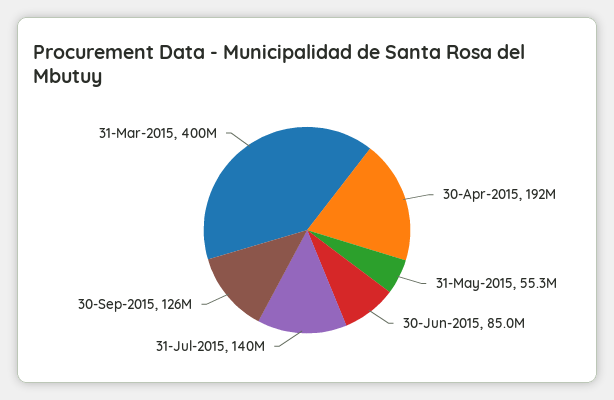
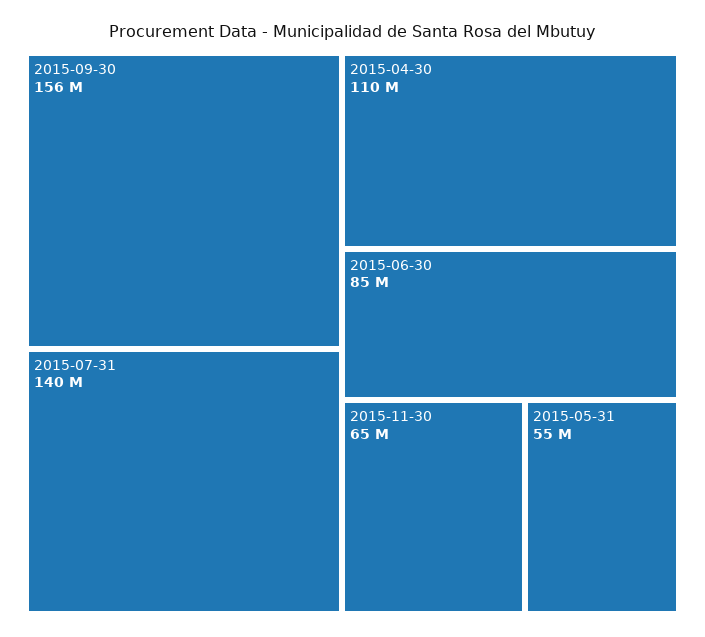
30-Apr-2015: 192000000 -> 110000000
30-Sep-2015: 126000000 -> 156000000
31-Mar-2015: 400000000 -> none
2015-11-30: none -> 65000000

